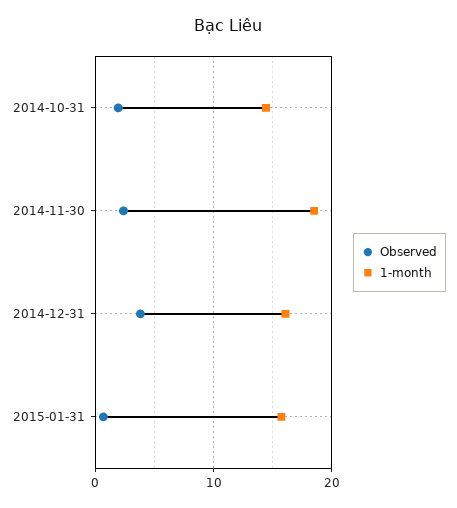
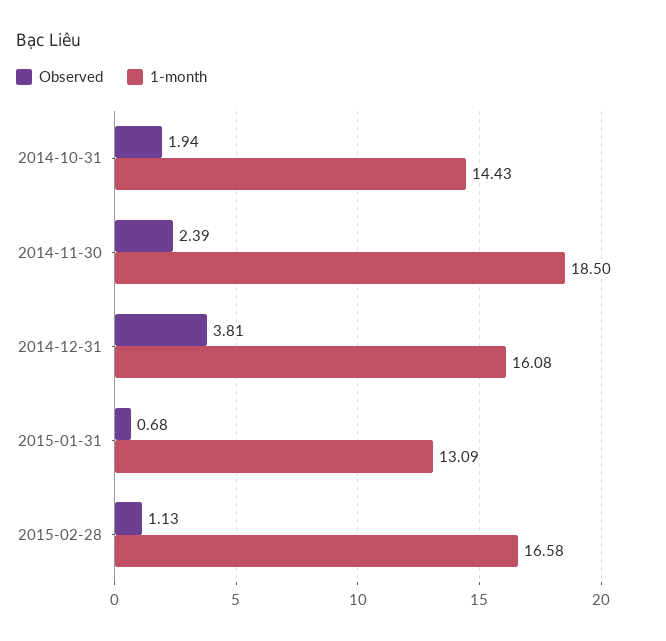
1-month, 2015-01-31: 16 -> 13.09
Observed, 2015-02-28: none -> 1.13
1-month, 2015-02-28: none -> 16.58

